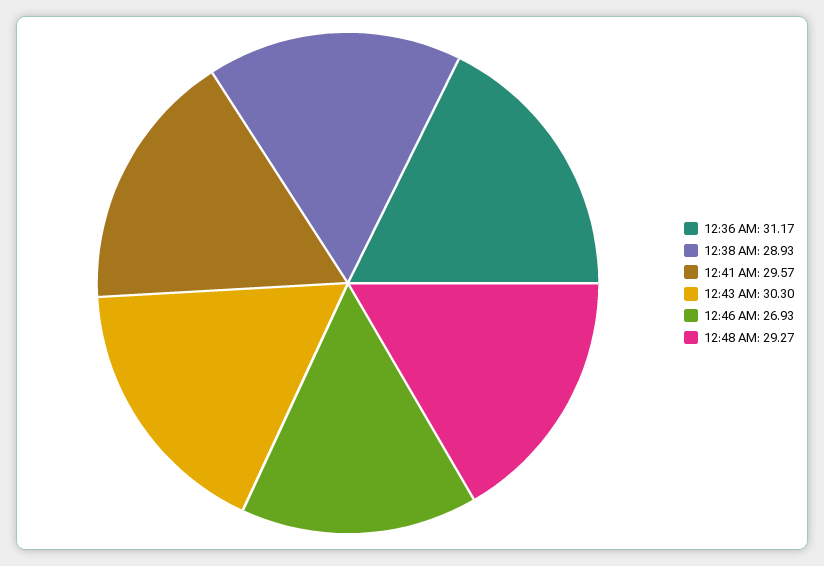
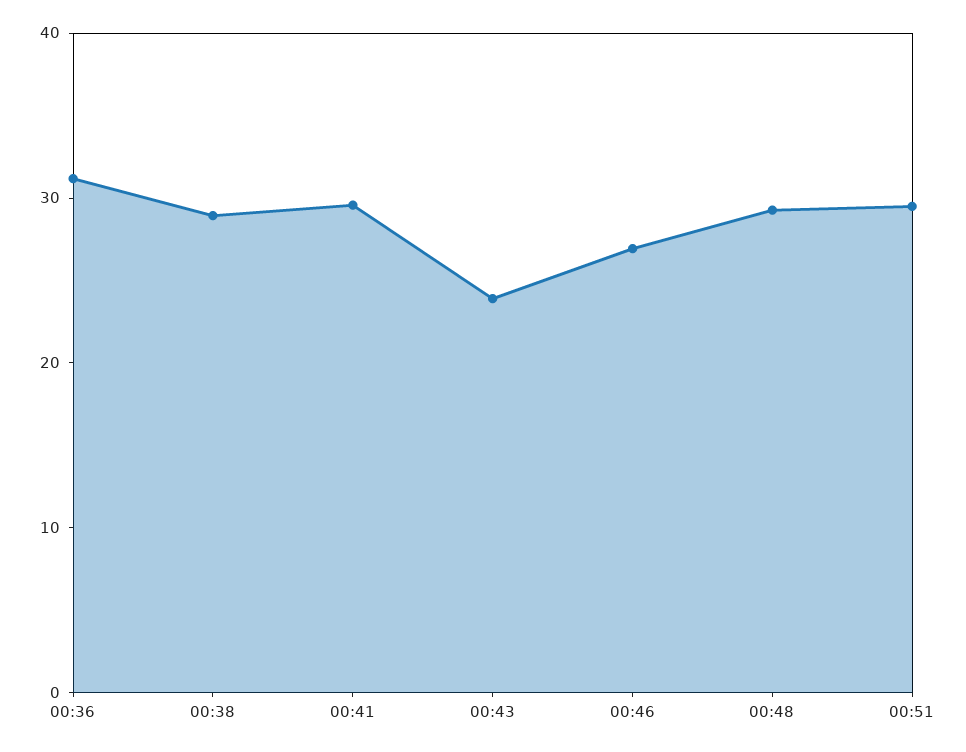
12:43 AM: 30.3 -> 24
00:51: none -> 30

